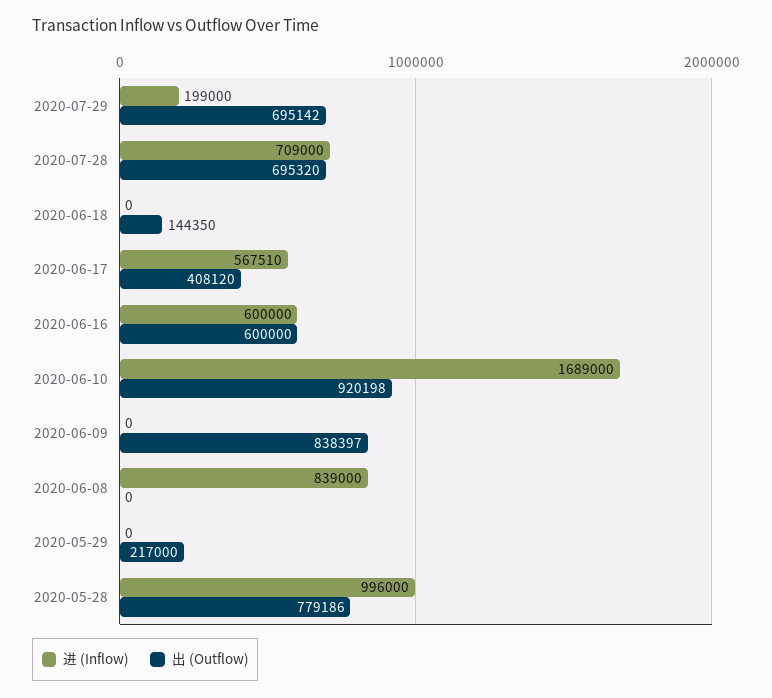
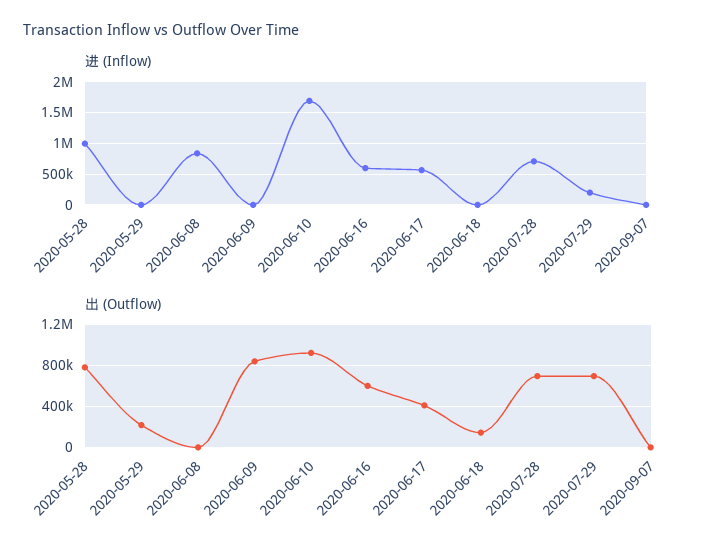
进 (Inflow), 2020-09-07: none -> 0
出 (Outflow), 2020-09-07: none -> 0

